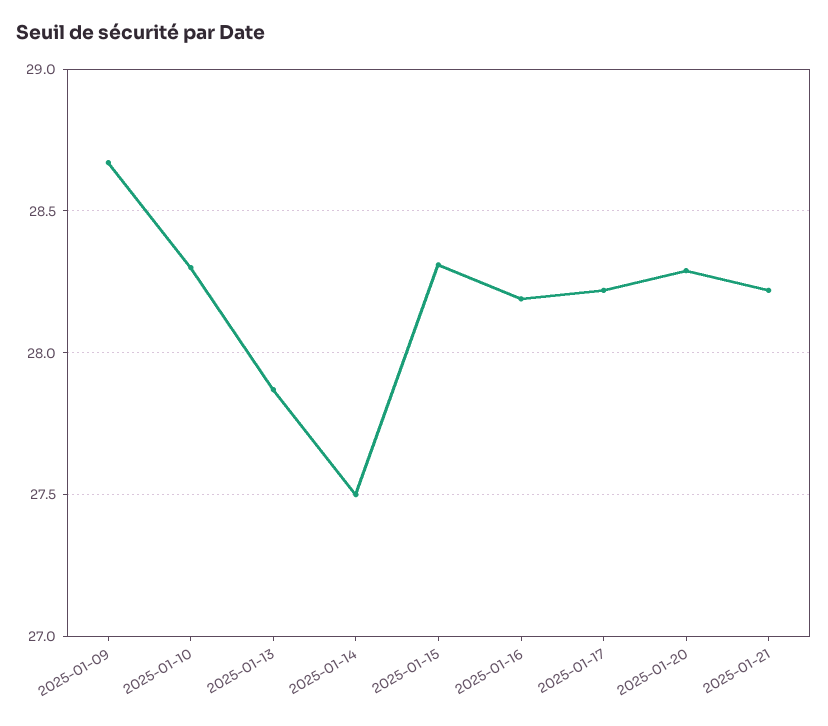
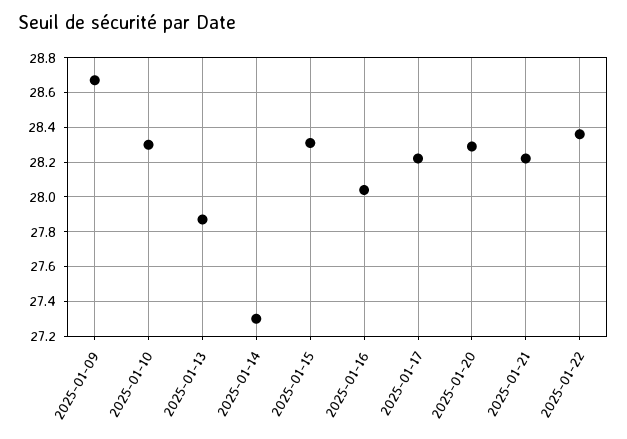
2025-01-14: 27.5 -> 27.3
2025-01-16: 28.2 -> 28.05
2025-01-22: none -> 28.35

